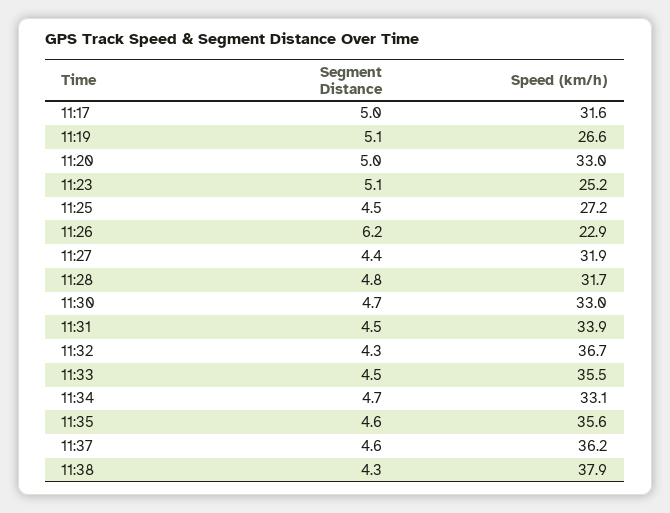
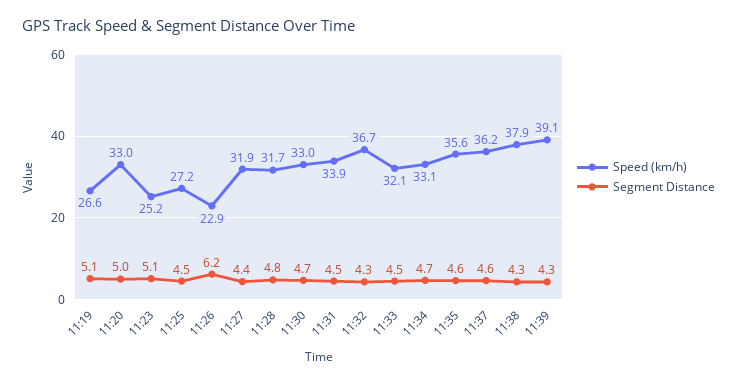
Segment Distance, 11:17: 5 -> none
Speed (km/h), 11:17: 31.6 -> none
Speed (km/h), 11:33: 35.5 -> 32.1
Speed (km/h), 11:39: none -> 39.1
Segment Distance, 11:39: none -> 4.3

